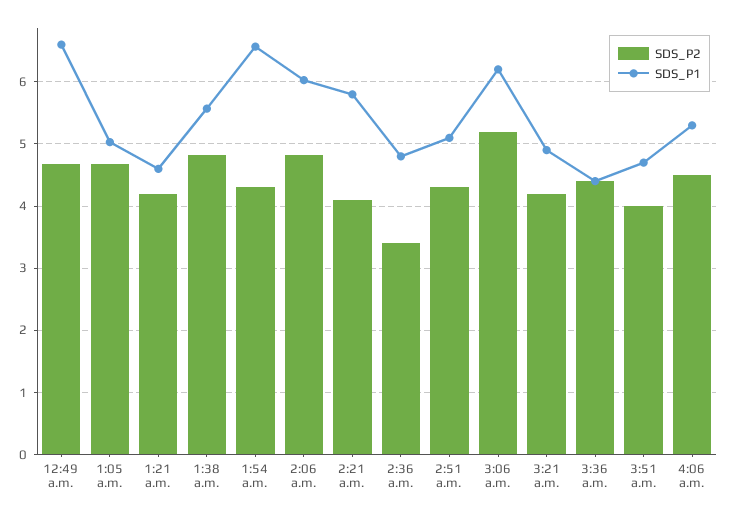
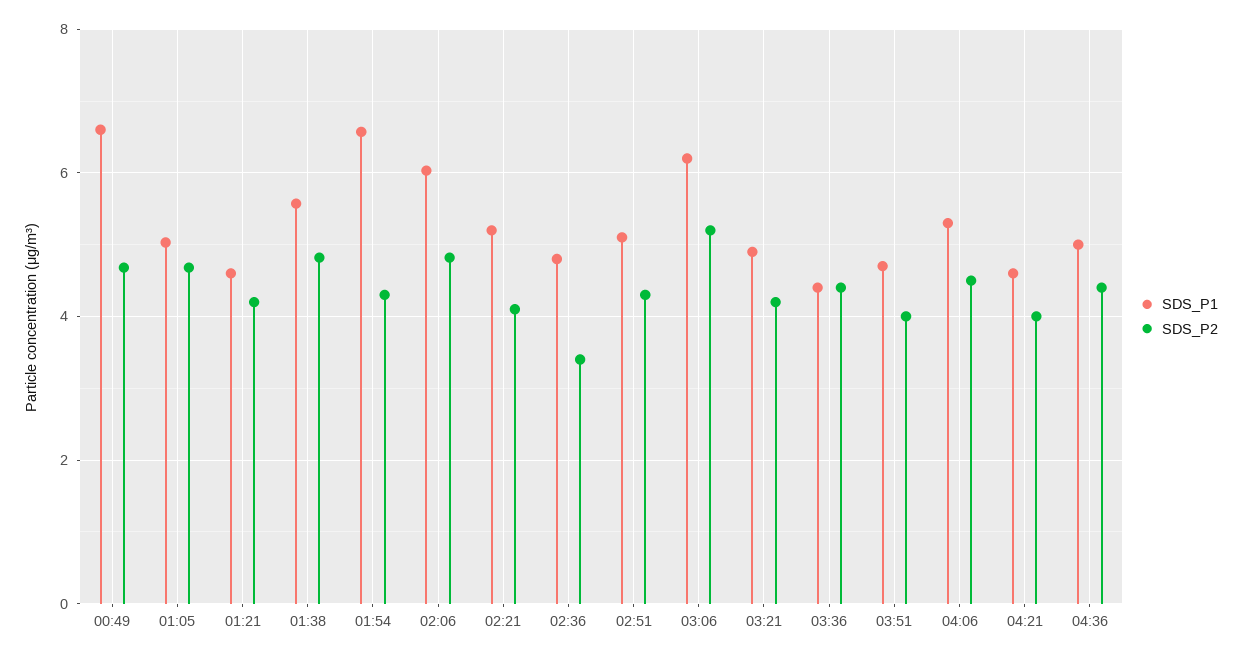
SDS_P1, 2:21 a.m.: 5.8 -> 5.2
SDS_P1, 04:21: none -> 4.6
SDS_P2, 04:21: none -> 4
SDS_P1, 04:36: none -> 5
SDS_P2, 04:36: none -> 4.4

